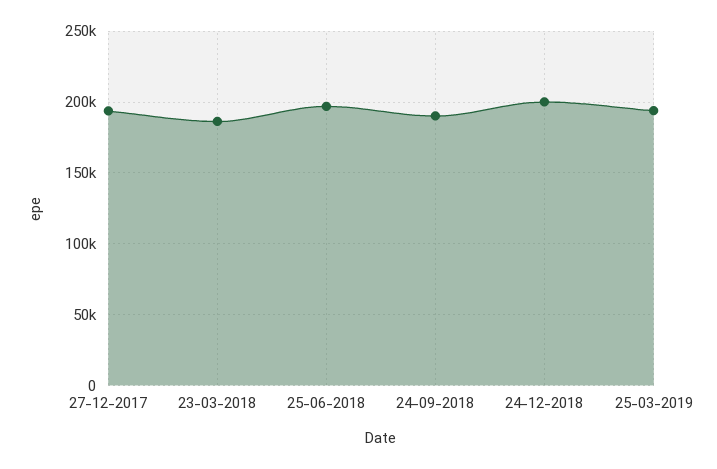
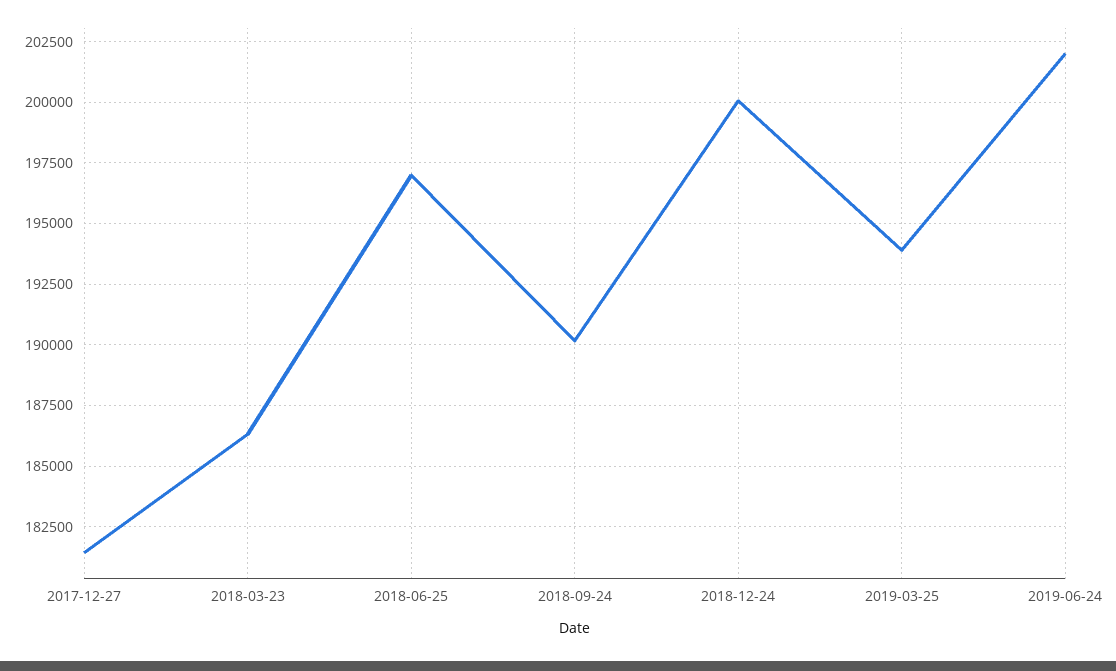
27-12-2017: 195000 -> 181500
2019-06-24: none -> 202000

